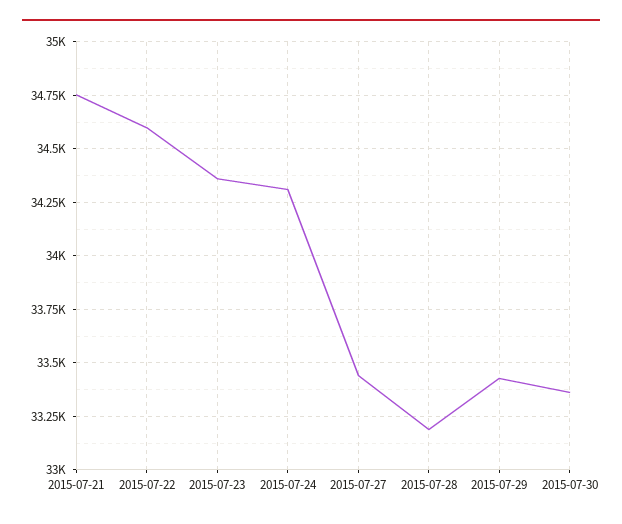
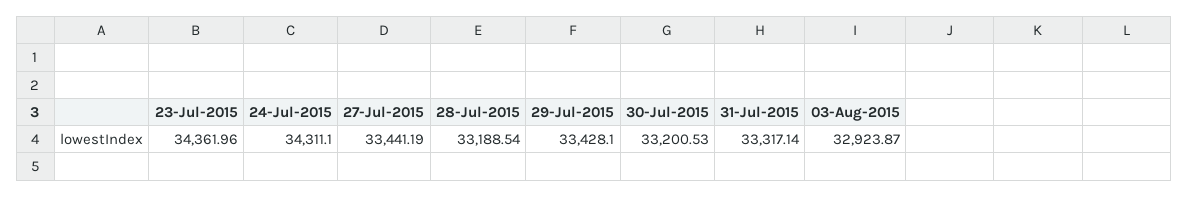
2015-07-21: 34750 -> none
2015-07-22: 34600 -> none
2015-07-30: 33350 -> 33200.53
31-Jul-2015: none -> 33317.14
03-Aug-2015: none -> 32923.87

